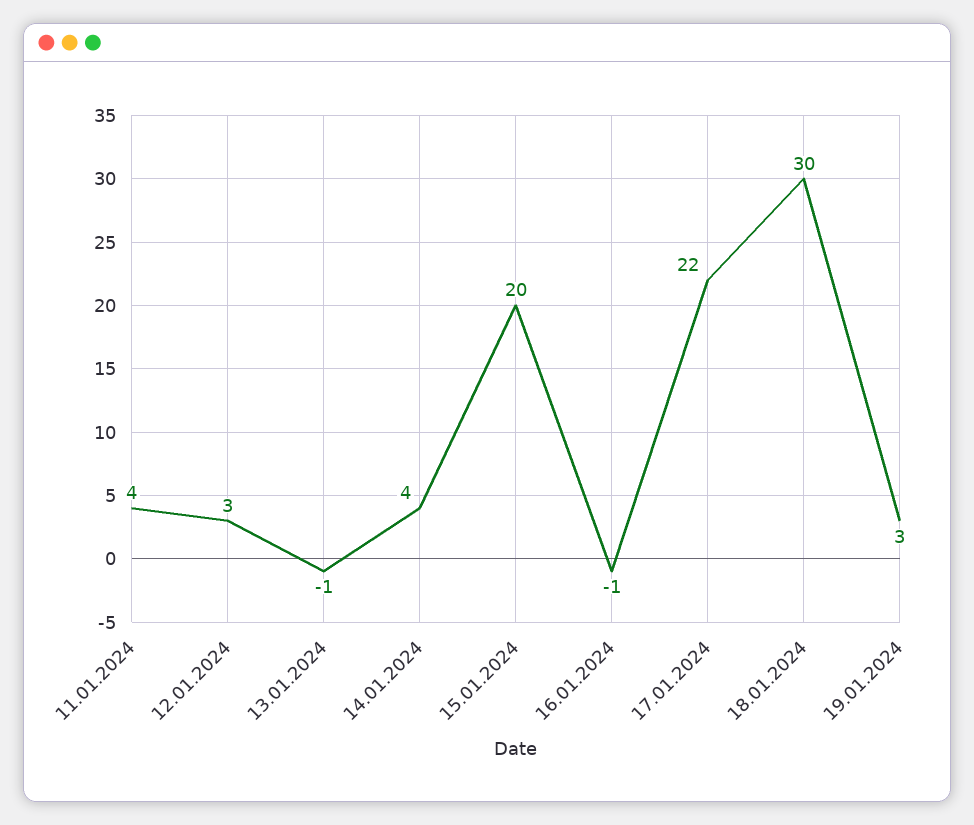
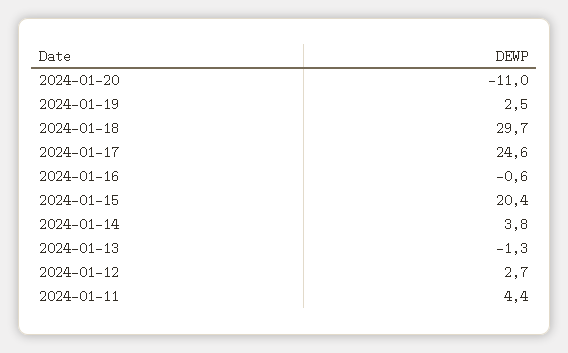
17.01.2024: 22 -> 24.6
2024-01-20: none -> -11

